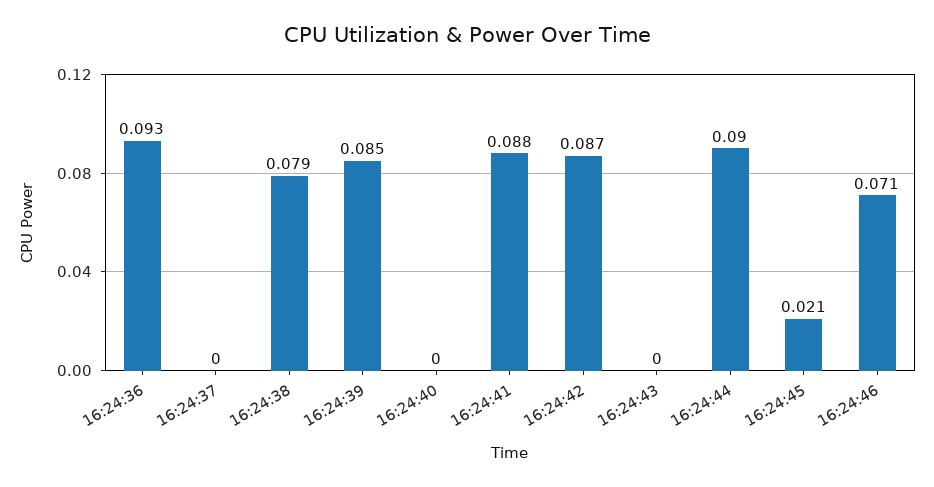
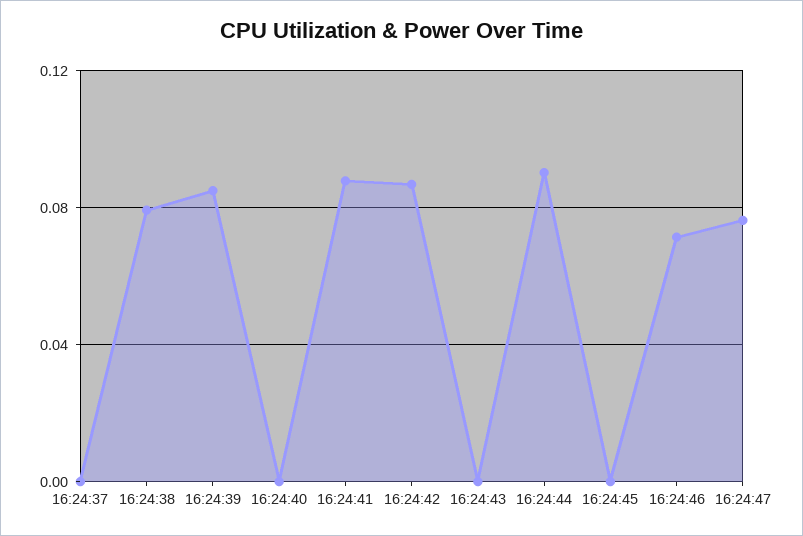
16:24:36: 0.093 -> none
16:24:45: 0.021 -> 0
16:24:47: none -> 0.075

